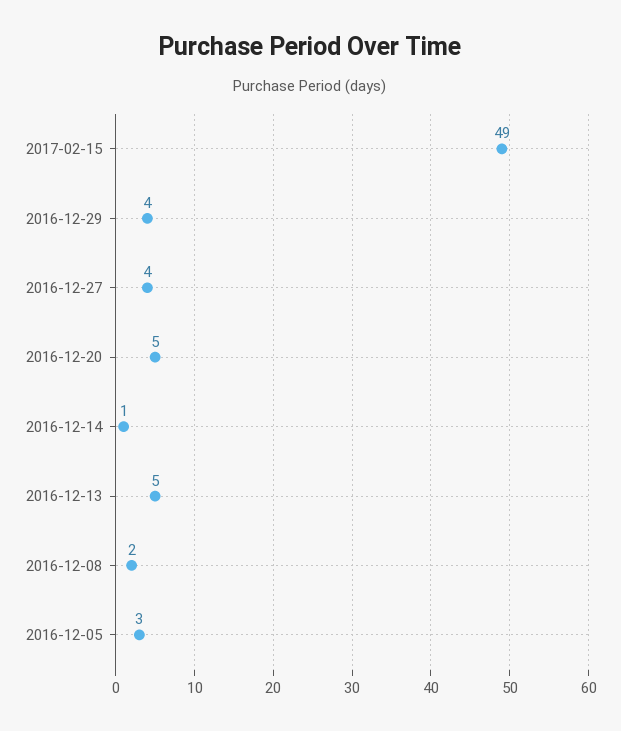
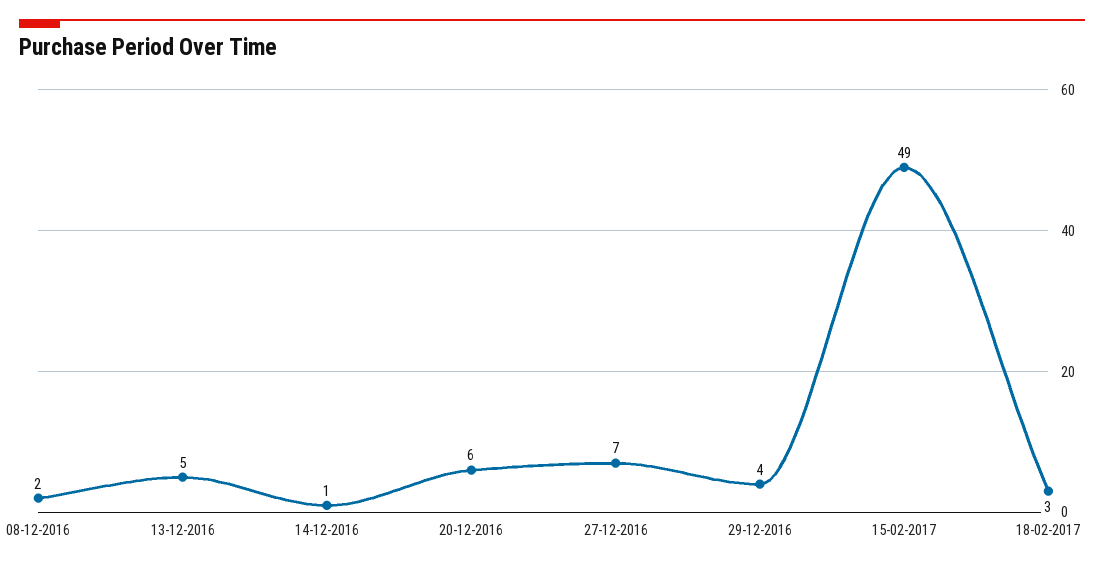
2016-12-27: 4 -> 7
2016-12-20: 5 -> 6
2016-12-05: 3 -> none
18-02-2017: none -> 3

